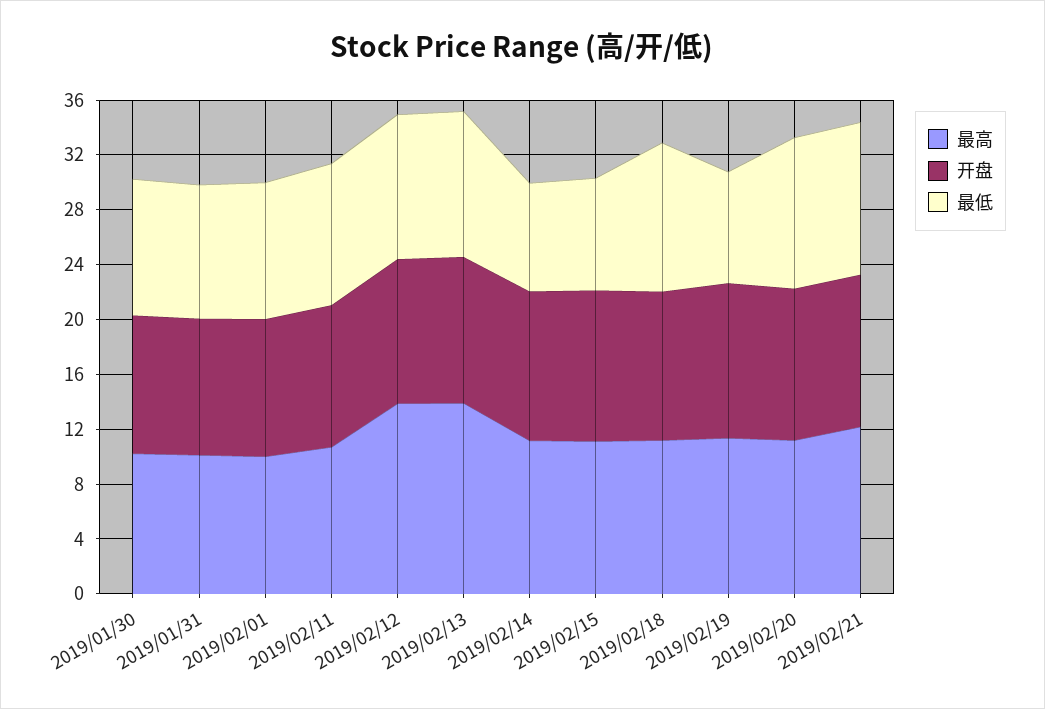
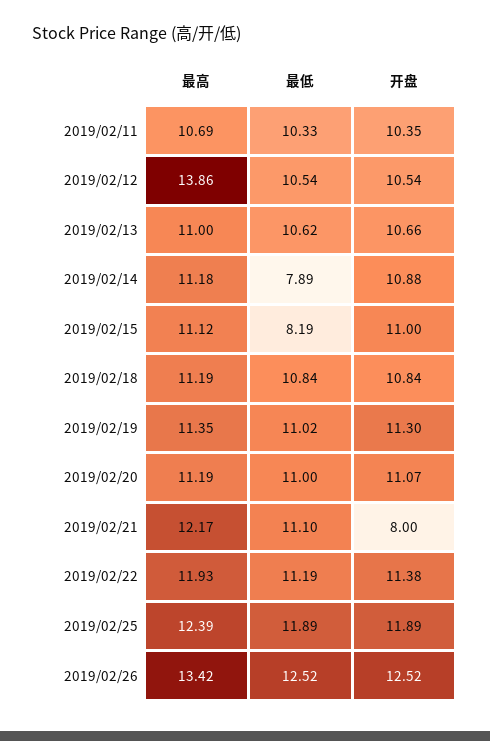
最高, 2019/01/30: 10 -> none
开盘, 2019/01/30: 10 -> none
最低, 2019/01/30: 10 -> none
最高, 2019/01/31: 10 -> none
开盘, 2019/01/31: 10 -> none
最低, 2019/01/31: 10 -> none
最高, 2019/02/01: 10 -> none
开盘, 2019/02/01: 10 -> none
最低, 2019/02/01: 10 -> none
最高, 2019/02/13: 14 -> 11
最低, 2019/02/19: 8 -> 11.02
开盘, 2019/02/21: 11 -> 8
最高, 2019/02/22: none -> 11.93
最低, 2019/02/22: none -> 11.19
开盘, 2019/02/22: none -> 11.38
最高, 2019/02/25: none -> 12.39
最低, 2019/02/25: none -> 11.89
开盘, 2019/02/25: none -> 11.89
最高, 2019/02/26: none -> 13.42
最低, 2019/02/26: none -> 12.52
开盘, 2019/02/26: none -> 12.52

